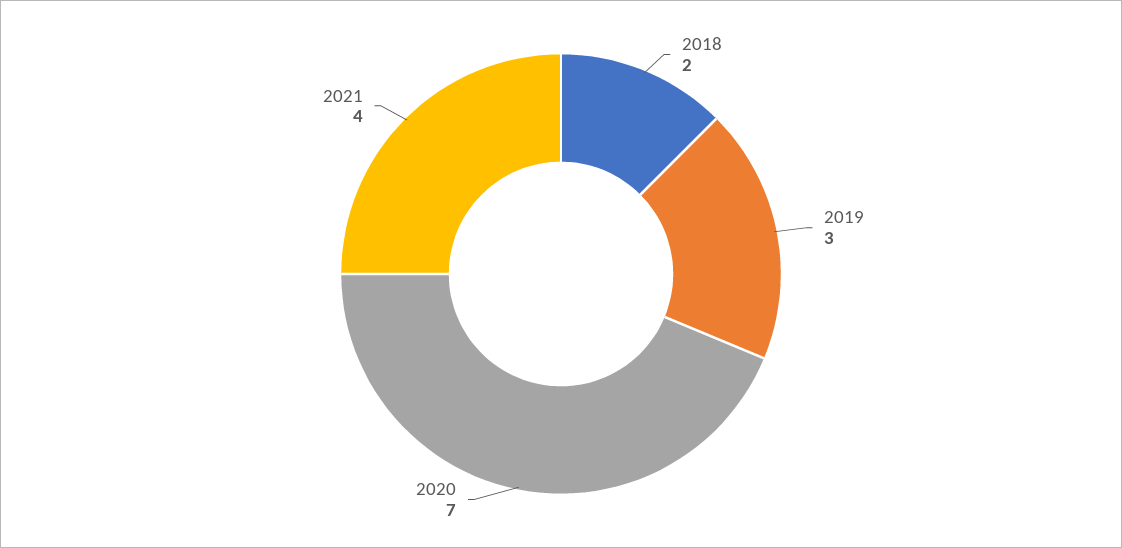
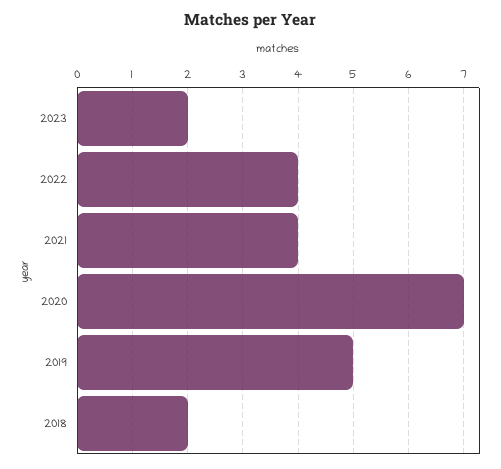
2019: 3 -> 5
2023: none -> 2
2022: none -> 4

